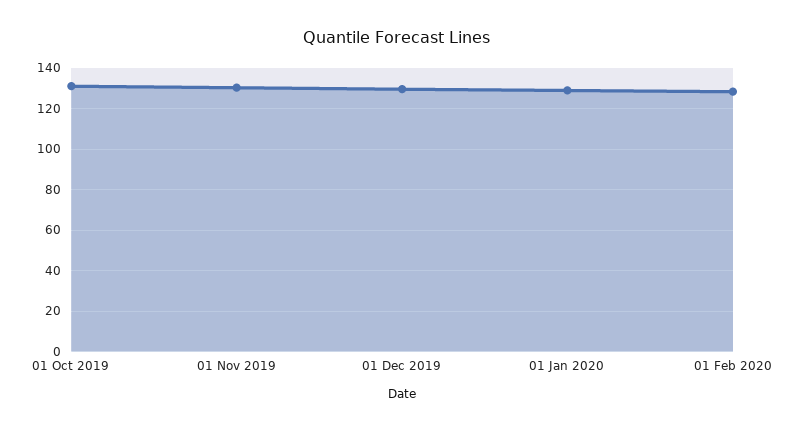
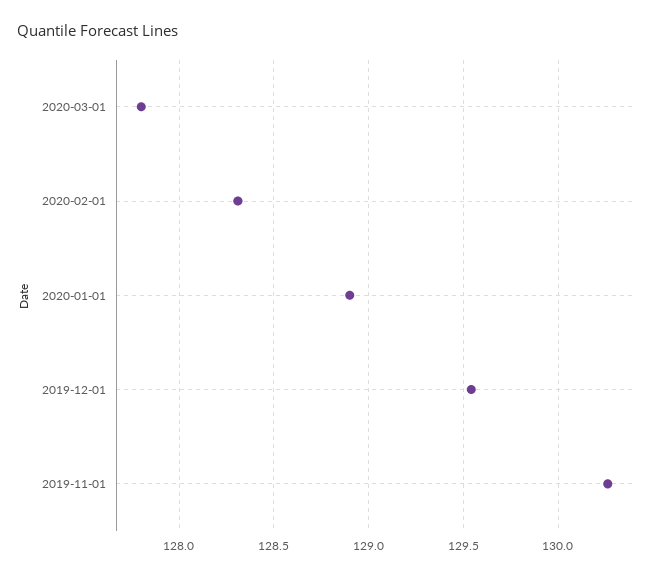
01 Oct 2019: 130 -> none
2020-03-01: none -> 127.8

